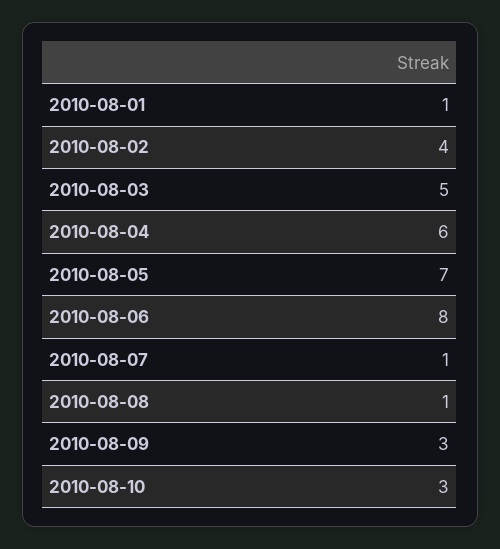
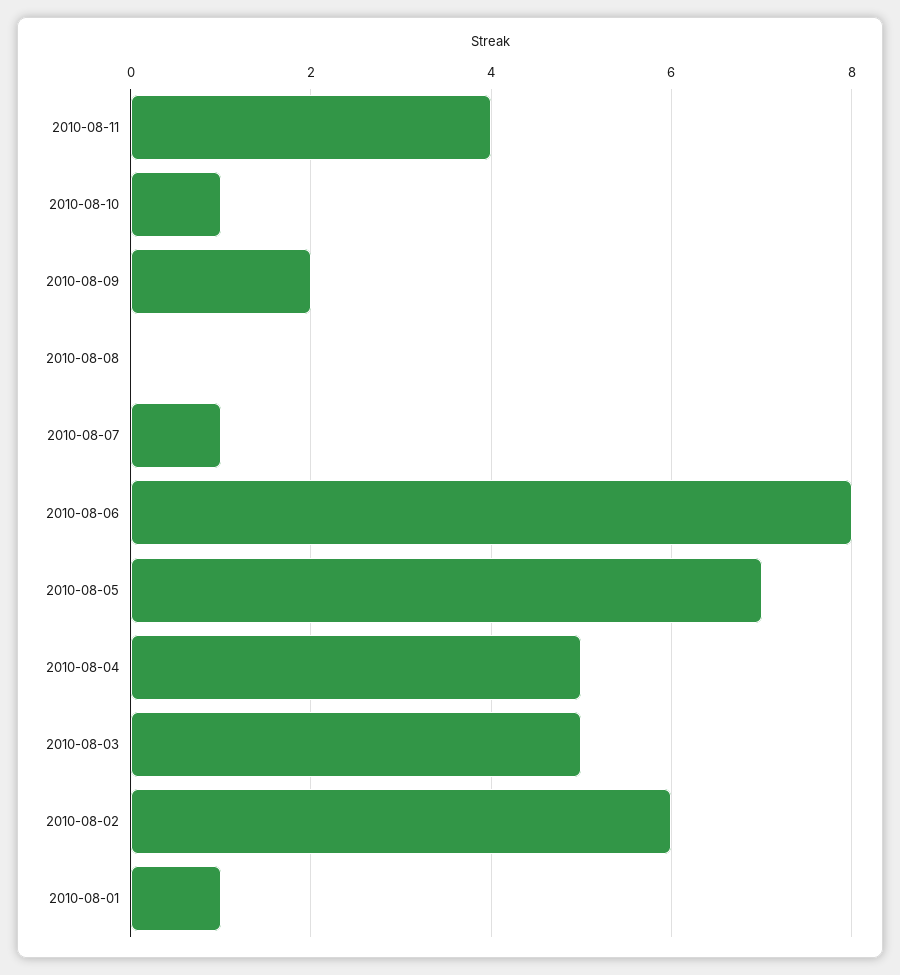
2010-08-02: 4 -> 6
2010-08-04: 6 -> 5
2010-08-08: 1 -> 0
2010-08-09: 3 -> 2
2010-08-10: 3 -> 1
2010-08-11: none -> 4

